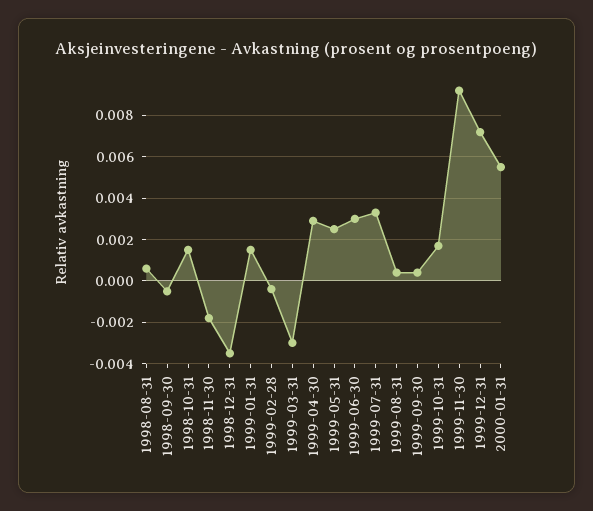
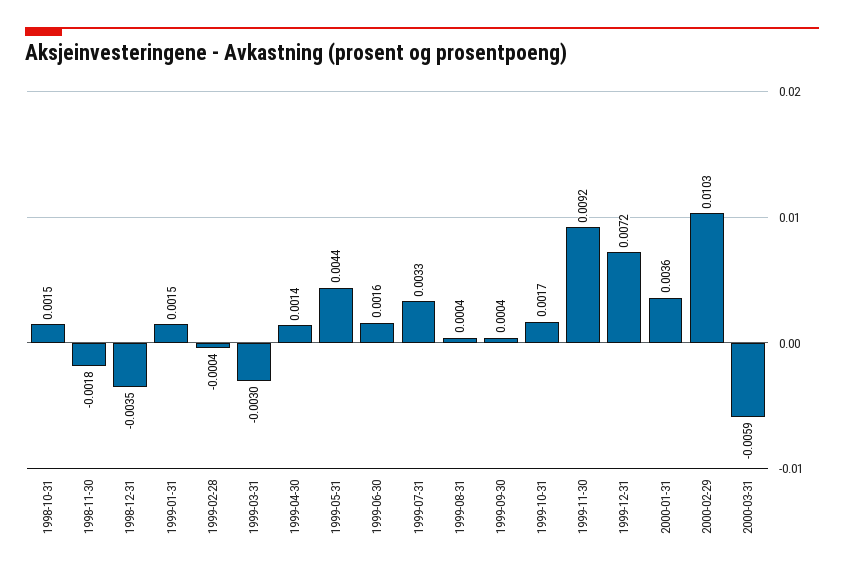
1998-08-31: 0.0005 -> none
1998-09-30: -0.0005 -> none
1999-04-30: 0.003 -> 0.0014
1999-05-31: 0.0025 -> 0.0044
1999-06-30: 0.003 -> 0.0016
2000-01-31: 0.0055 -> 0.0036
2000-02-29: none -> 0.0103
2000-03-31: none -> -0.0059

